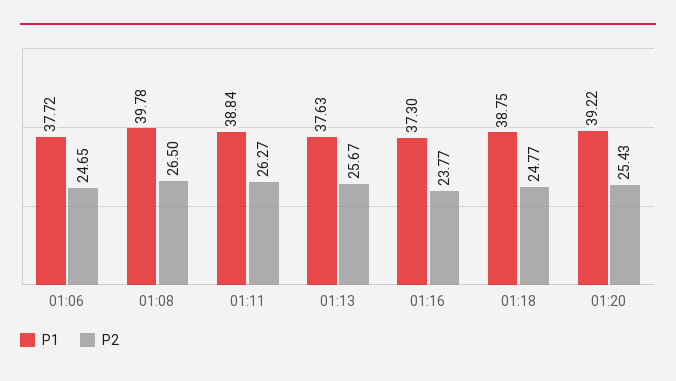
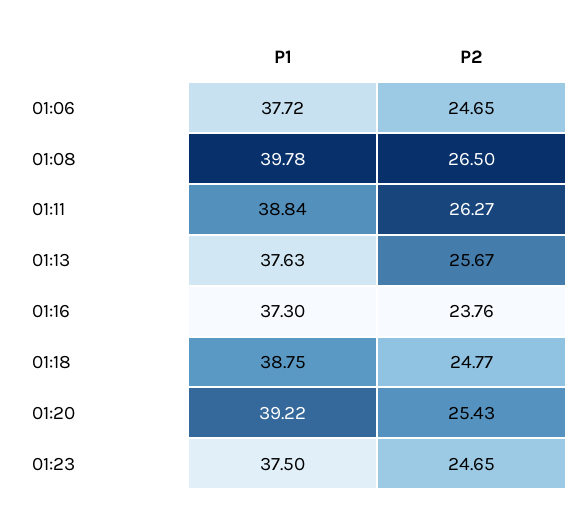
P2, 01:16: 23.77 -> 23.76
P1, 01:23: none -> 37.5
P2, 01:23: none -> 24.65

